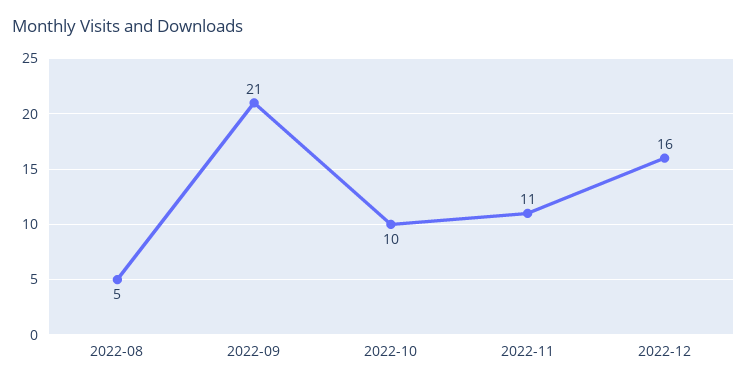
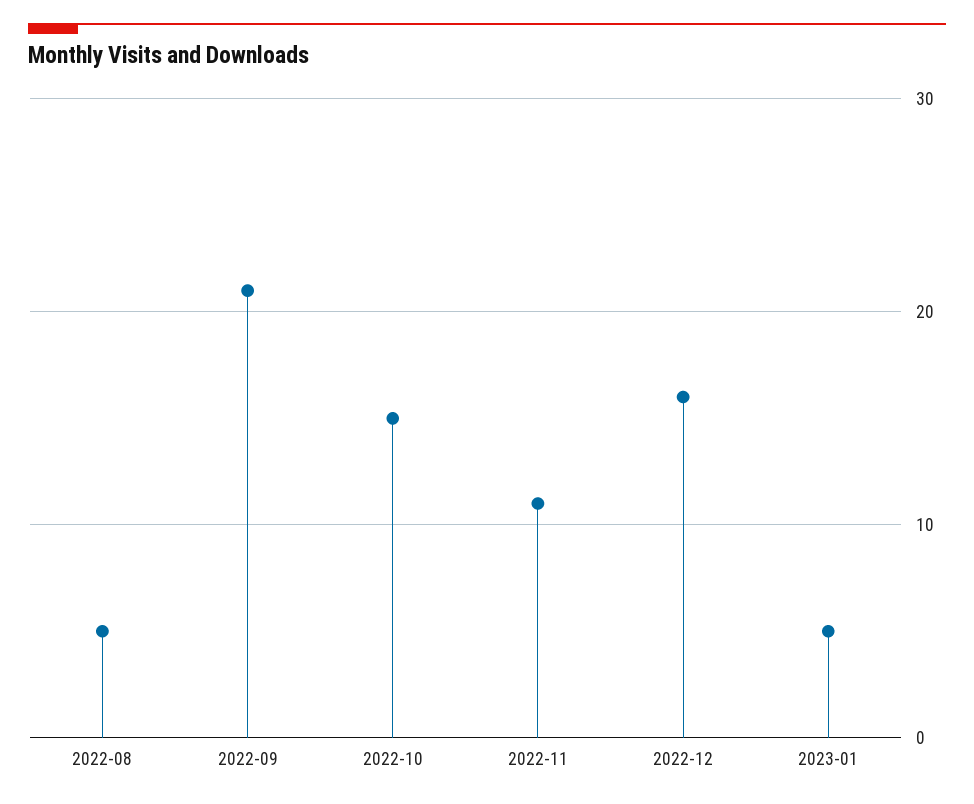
2022-10: 10 -> 15
2023-01: none -> 5

